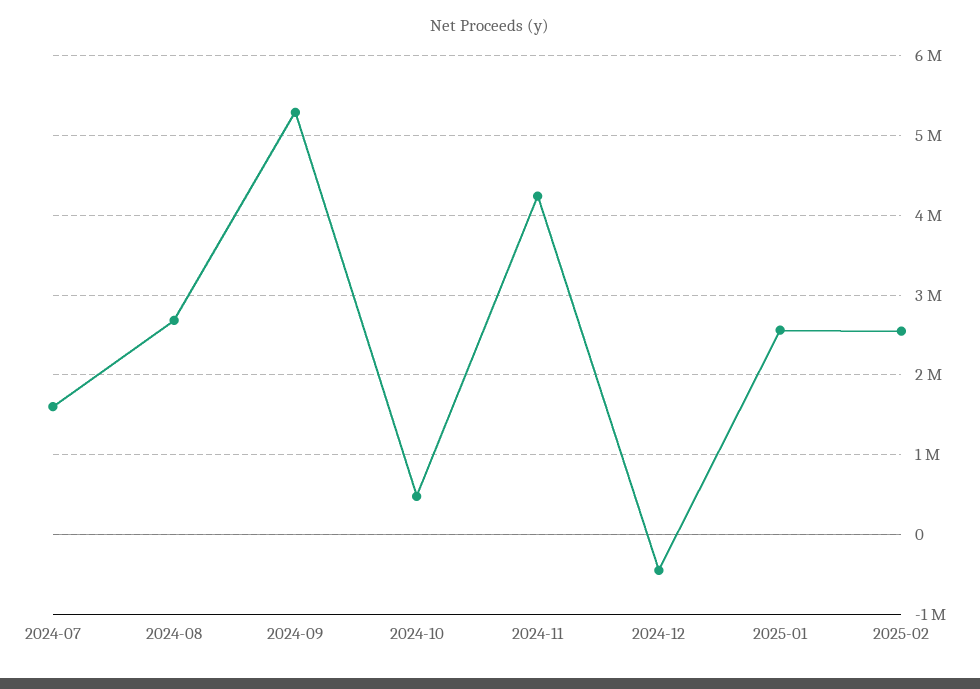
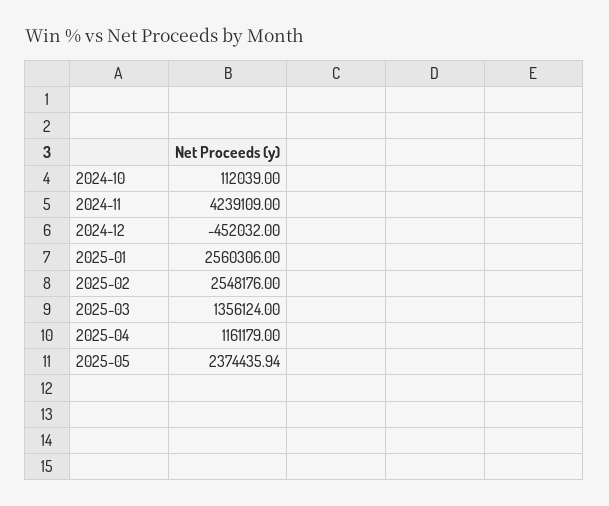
2024-07: 1600000 -> none
2024-08: 2700000 -> none
2024-09: 5300000 -> none
2024-10: 500000 -> 112039
2025-03: none -> 1356124
2025-04: none -> 1161179
2025-05: none -> 2374435.94

